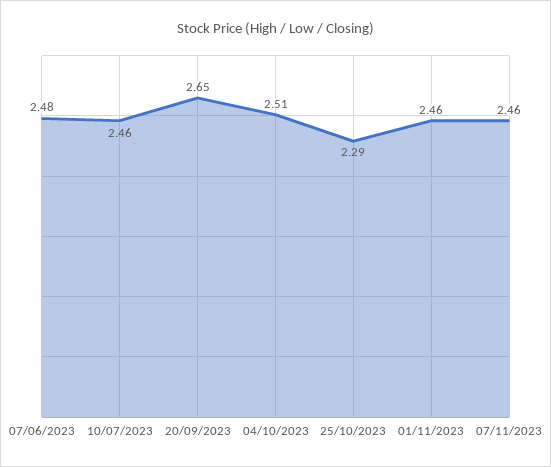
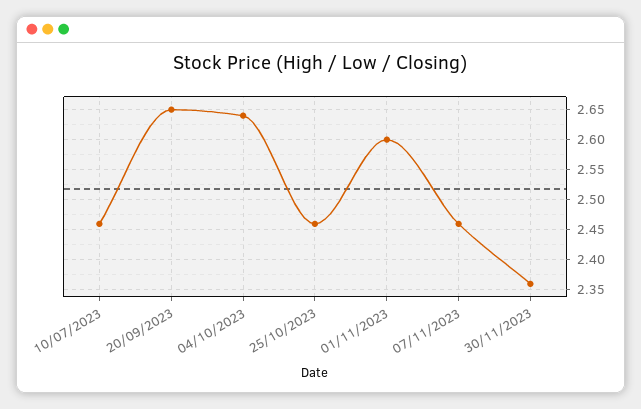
07/06/2023: 2.48 -> none
04/10/2023: 2.51 -> 2.64
25/10/2023: 2.29 -> 2.46
01/11/2023: 2.46 -> 2.6
30/11/2023: none -> 2.36

